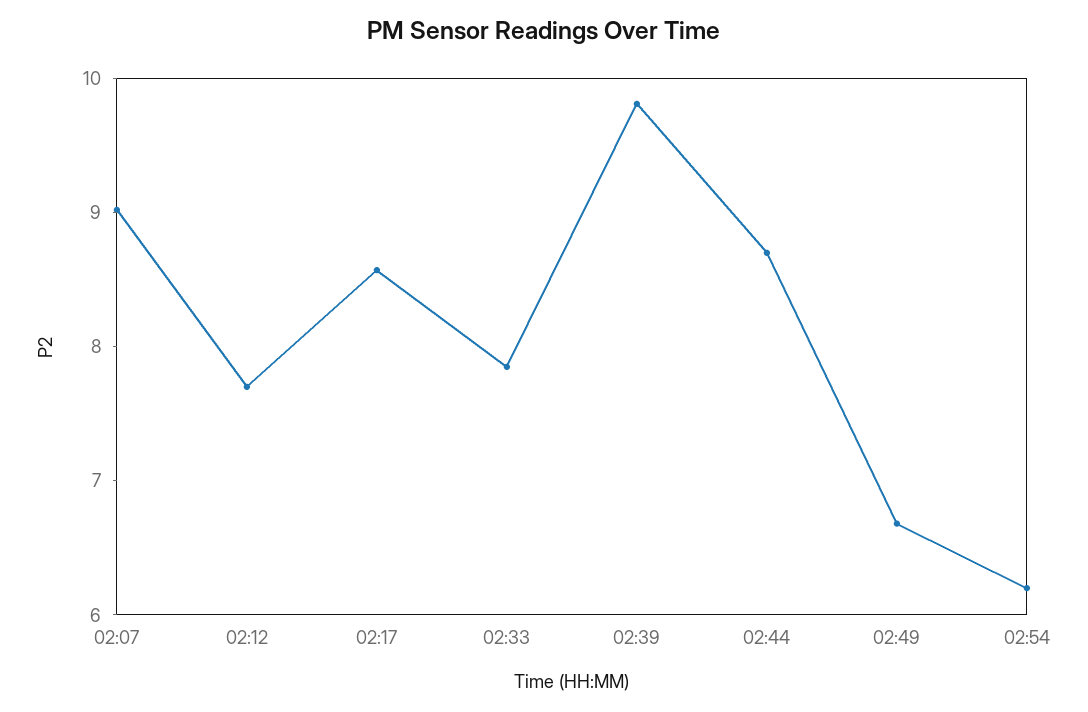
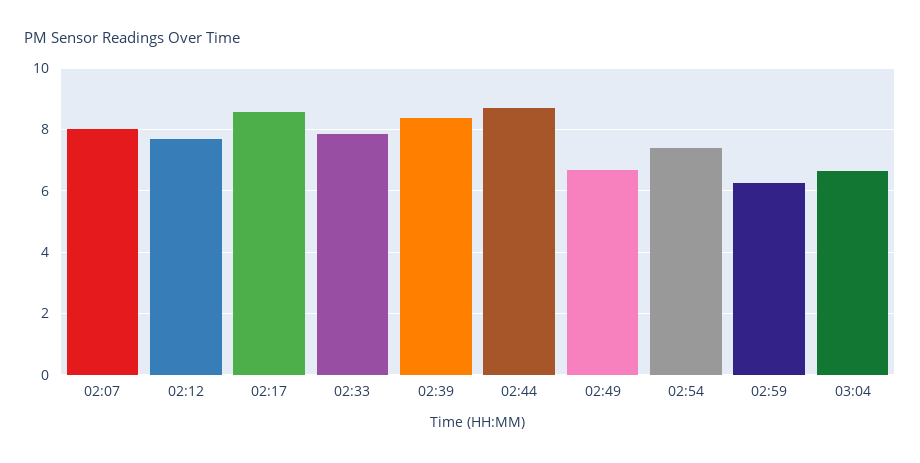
02:07: 9 -> 8
02:39: 9.8 -> 8.4
02:54: 6.2 -> 7.4
02:59: none -> 6.2
03:04: none -> 6.6

